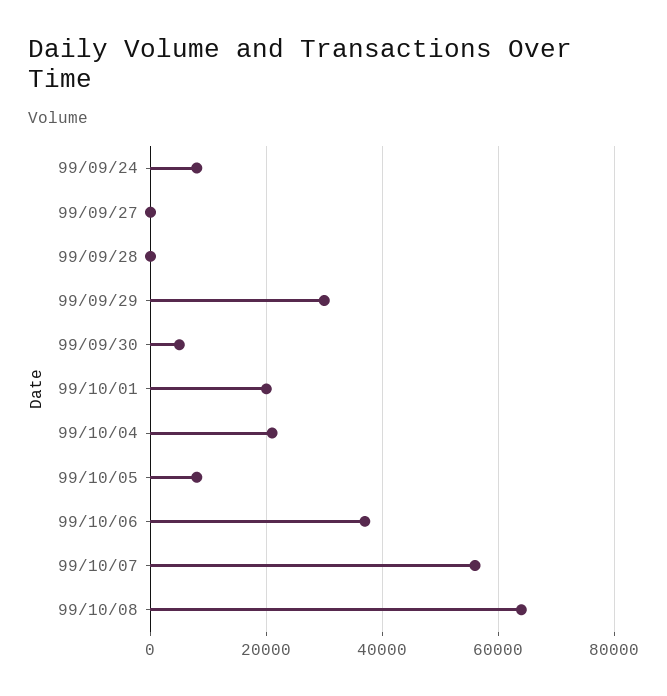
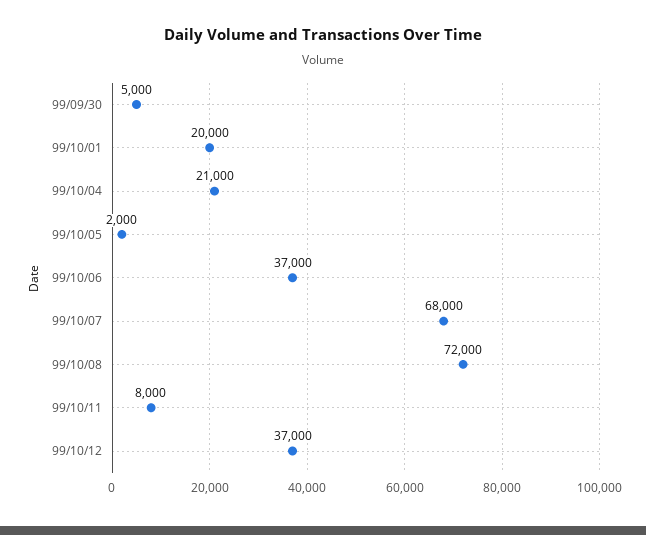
99/09/24: 8000 -> none
99/09/27: 0 -> none
99/09/28: 0 -> none
99/09/29: 30000 -> none
99/10/05: 8000 -> 2000
99/10/07: 56000 -> 68000
99/10/08: 64000 -> 72000
99/10/11: none -> 8000
99/10/12: none -> 37000

